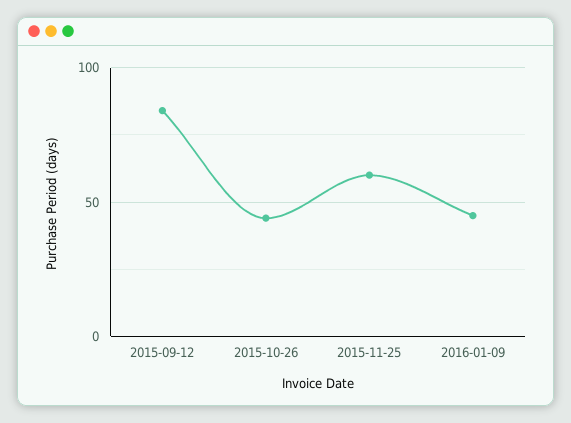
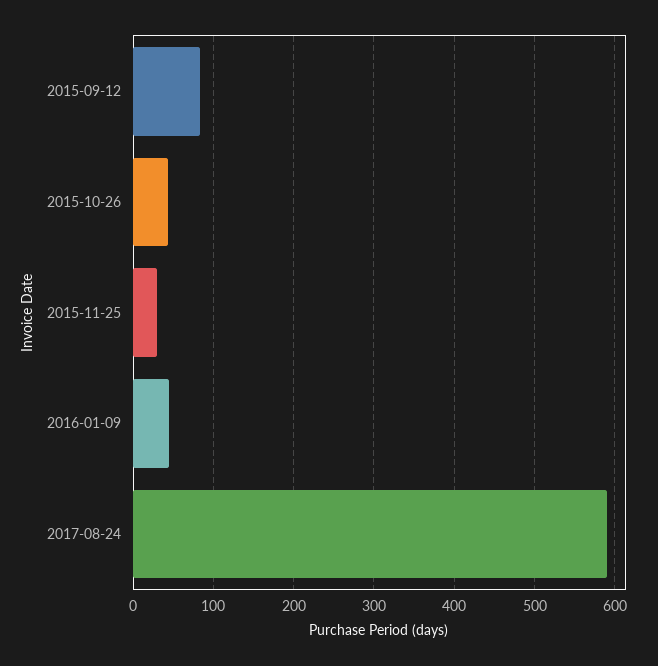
2015-11-25: 60 -> 30
2017-08-24: none -> 590

